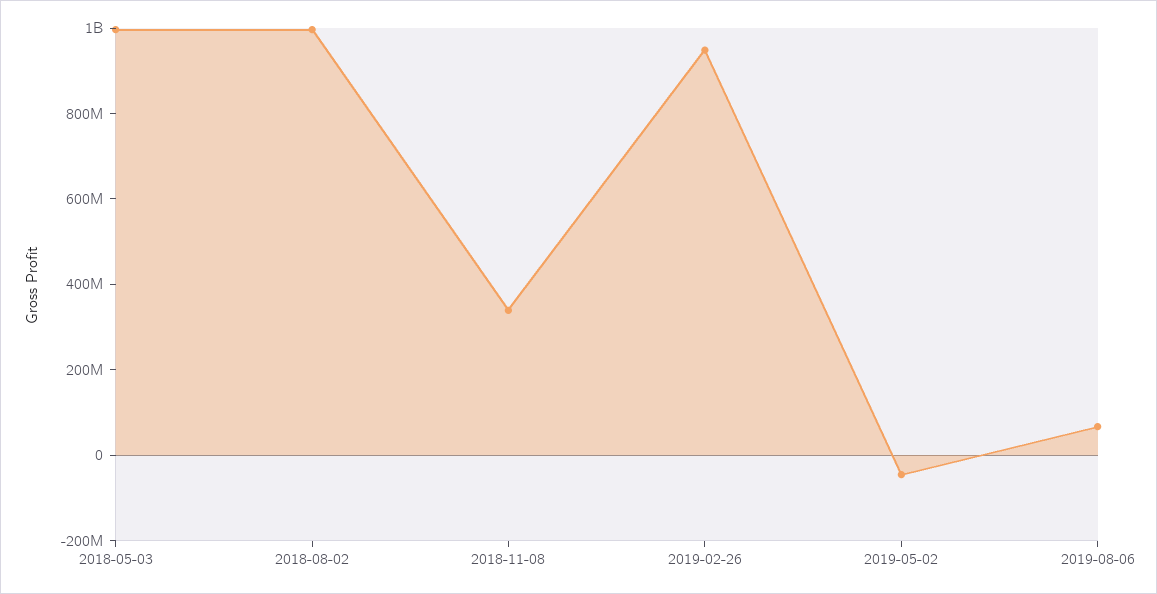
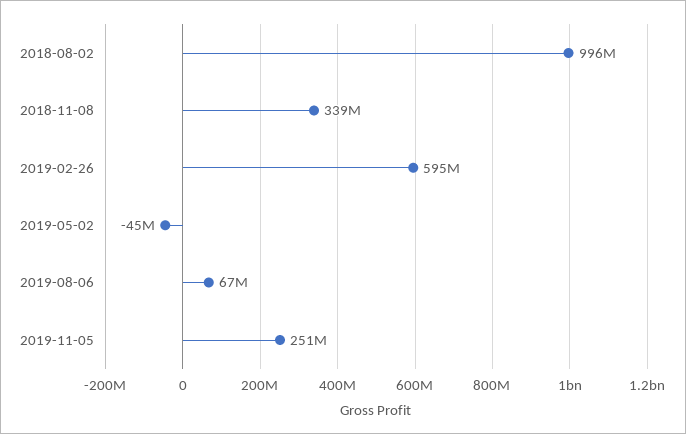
2018-05-03: 1000000000 -> none
2019-02-26: 950000000 -> 595000000
2019-11-05: none -> 251000000

